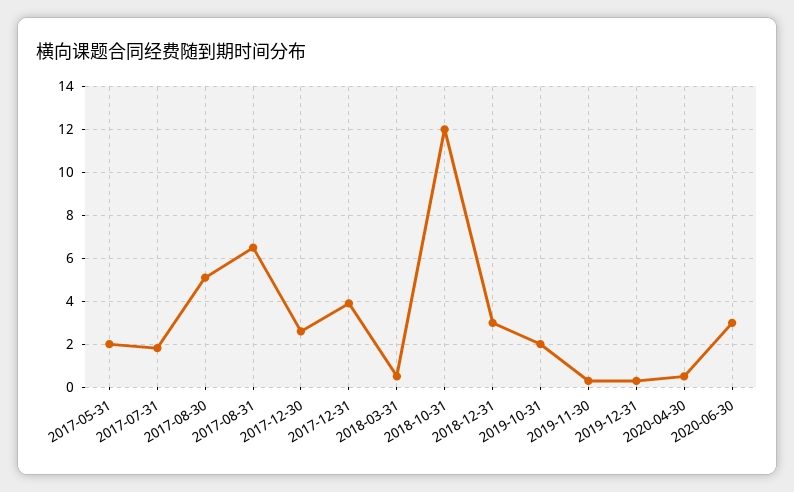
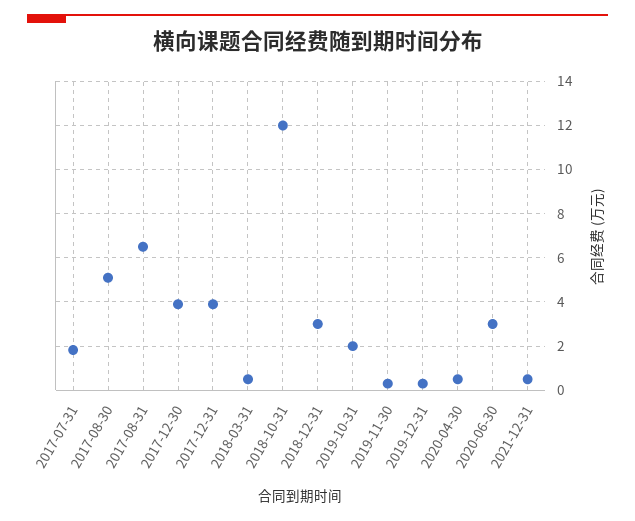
2017-05-31: 2 -> none
2017-12-30: 2.5 -> 4
2021-12-31: none -> 0.5

